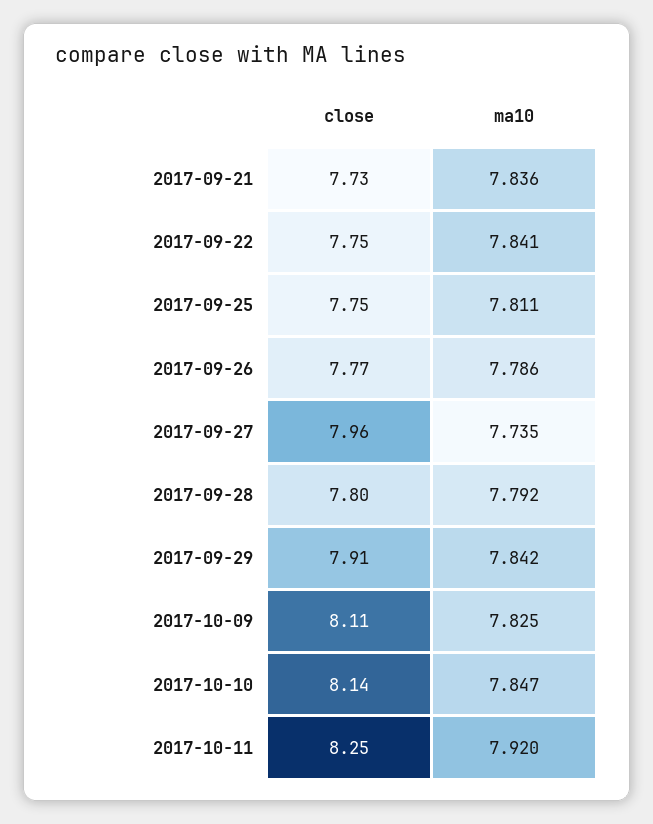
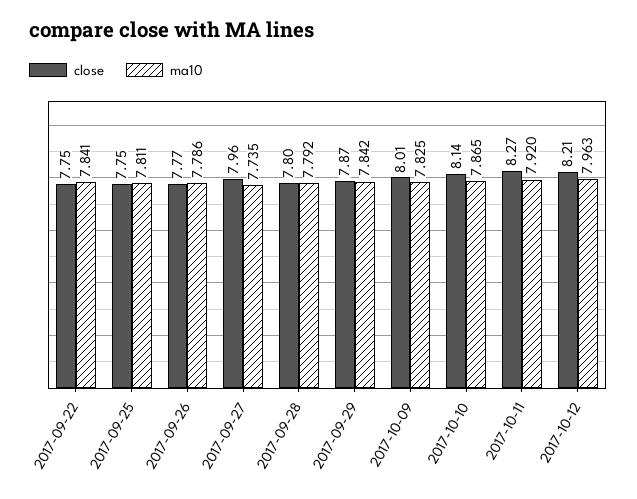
close, 2017-09-21: 7.73 -> none
ma10, 2017-09-21: 7.836 -> none
close, 2017-09-29: 7.91 -> 7.87
close, 2017-10-09: 8.11 -> 8.01
ma10, 2017-10-10: 7.847 -> 7.865
close, 2017-10-11: 8.25 -> 8.27
close, 2017-10-12: none -> 8.21
ma10, 2017-10-12: none -> 7.963

